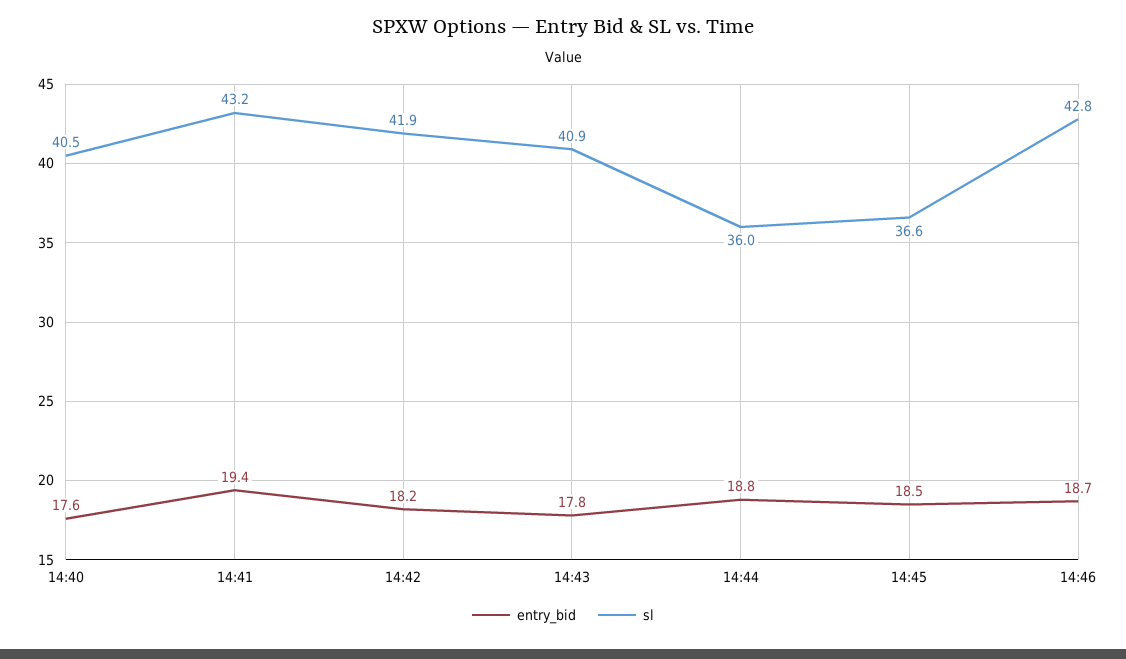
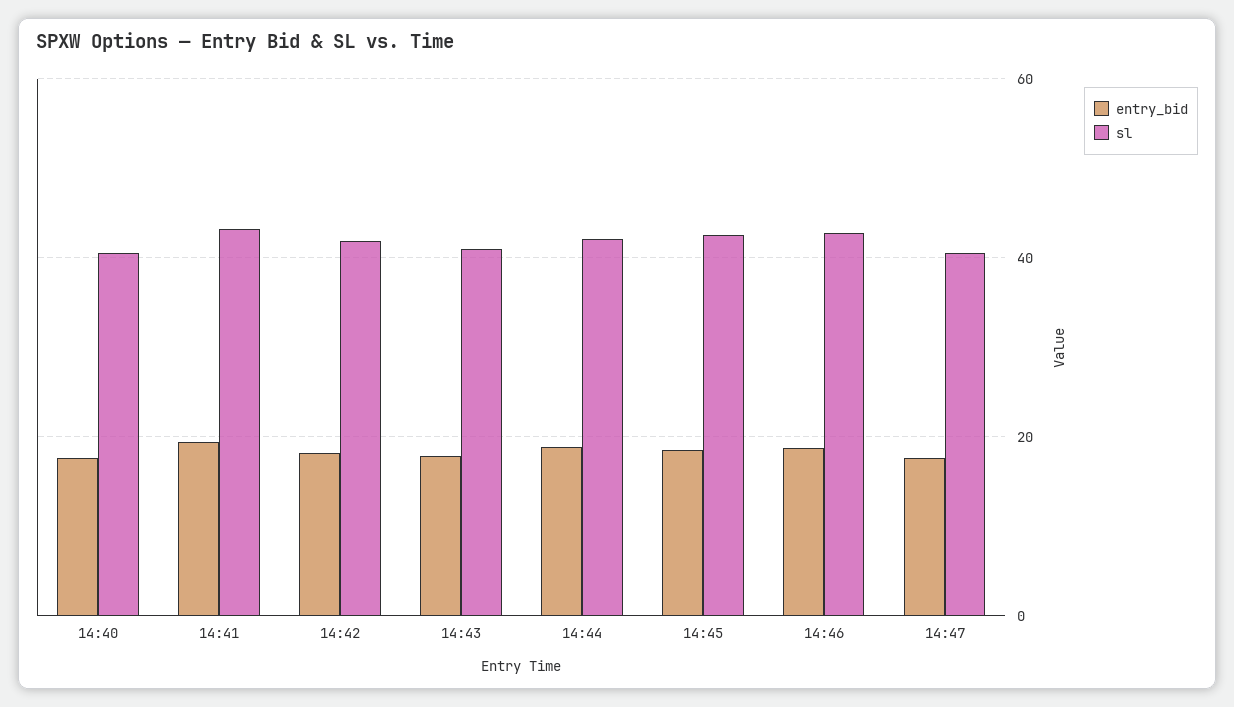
sl, 14:44: 36 -> 42
sl, 14:45: 36.6 -> 42
entry_bid, 14:47: none -> 18
sl, 14:47: none -> 40

